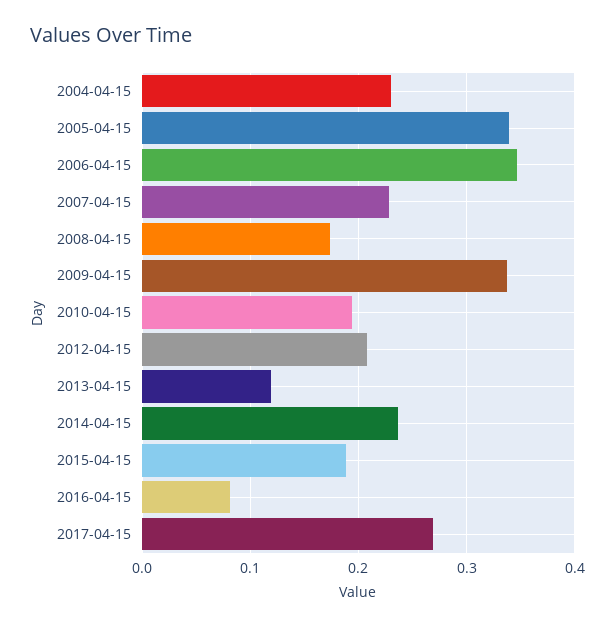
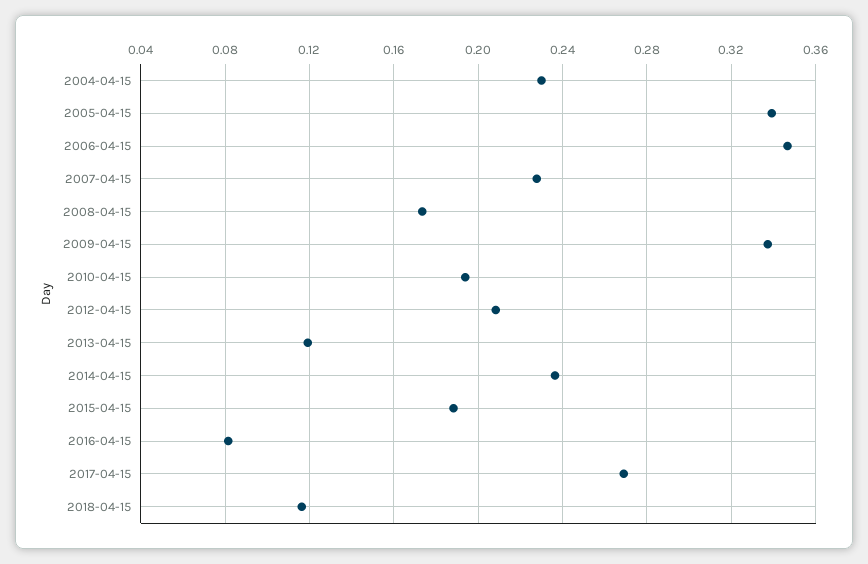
2018-04-15: none -> 0.115

